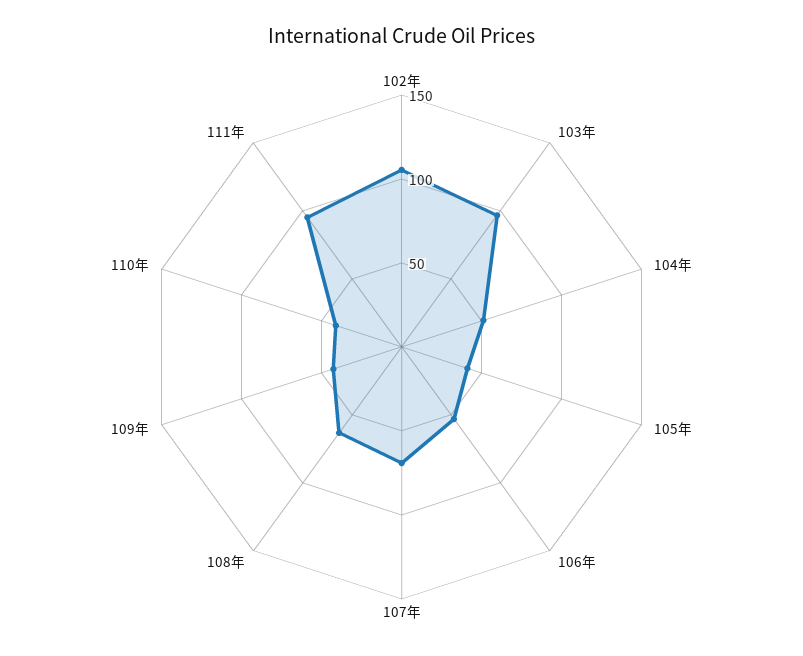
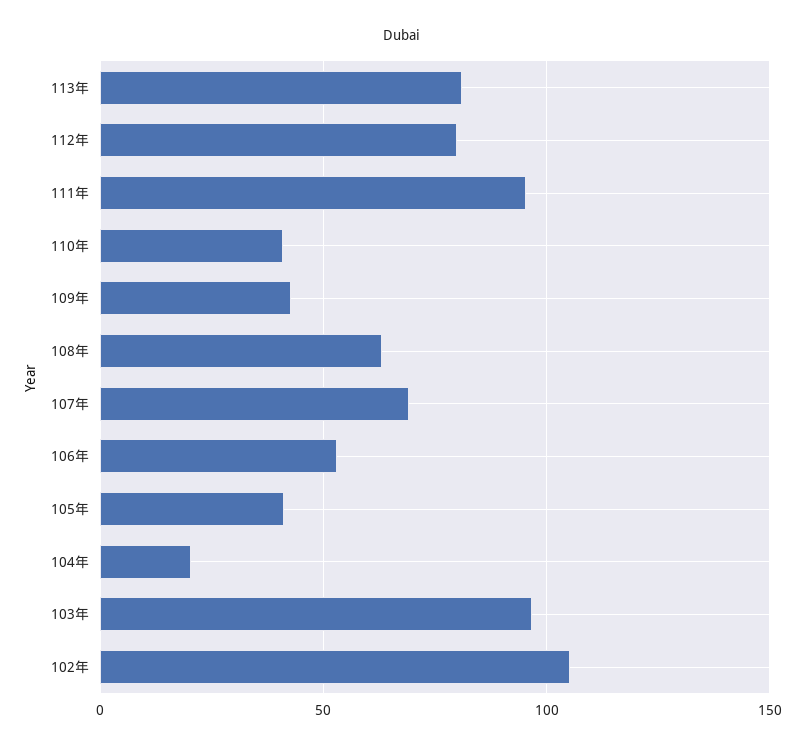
104年: 50 -> 20
113年: none -> 80
112年: none -> 80

